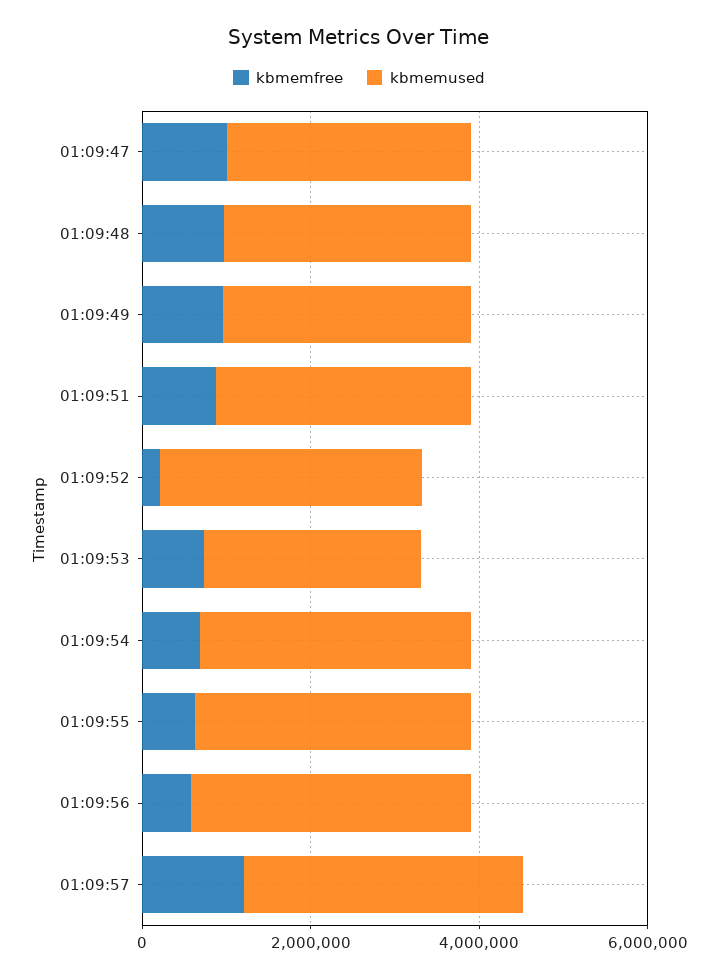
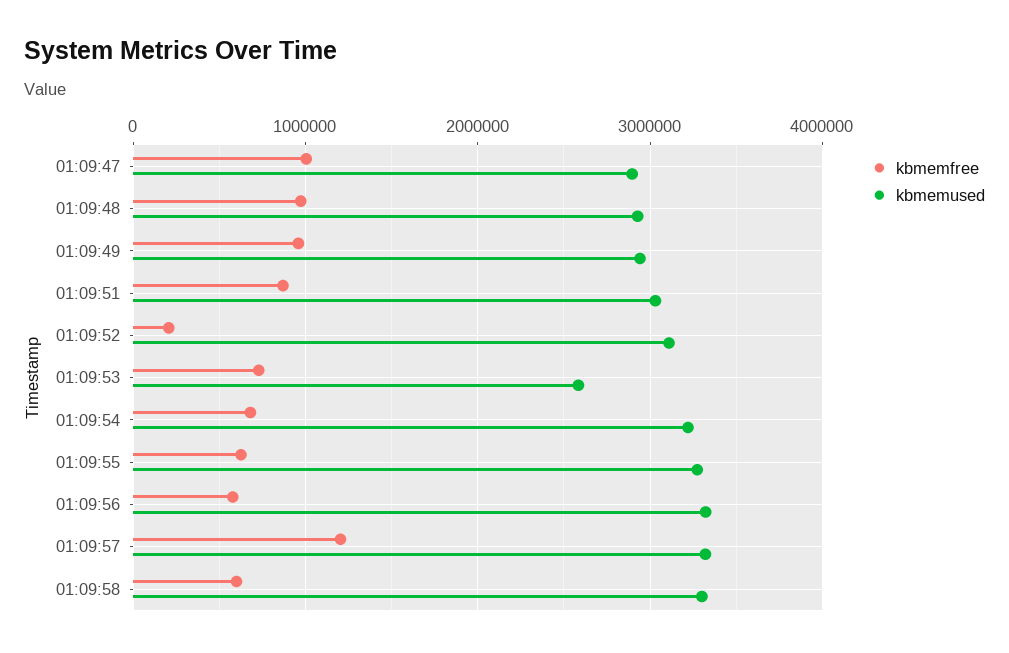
kbmemfree, 01:09:58: none -> 600000
kbmemused, 01:09:58: none -> 3300000

